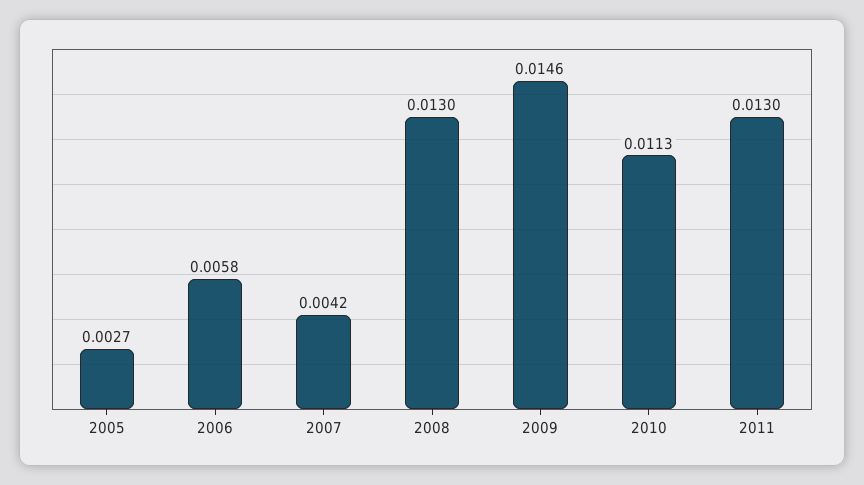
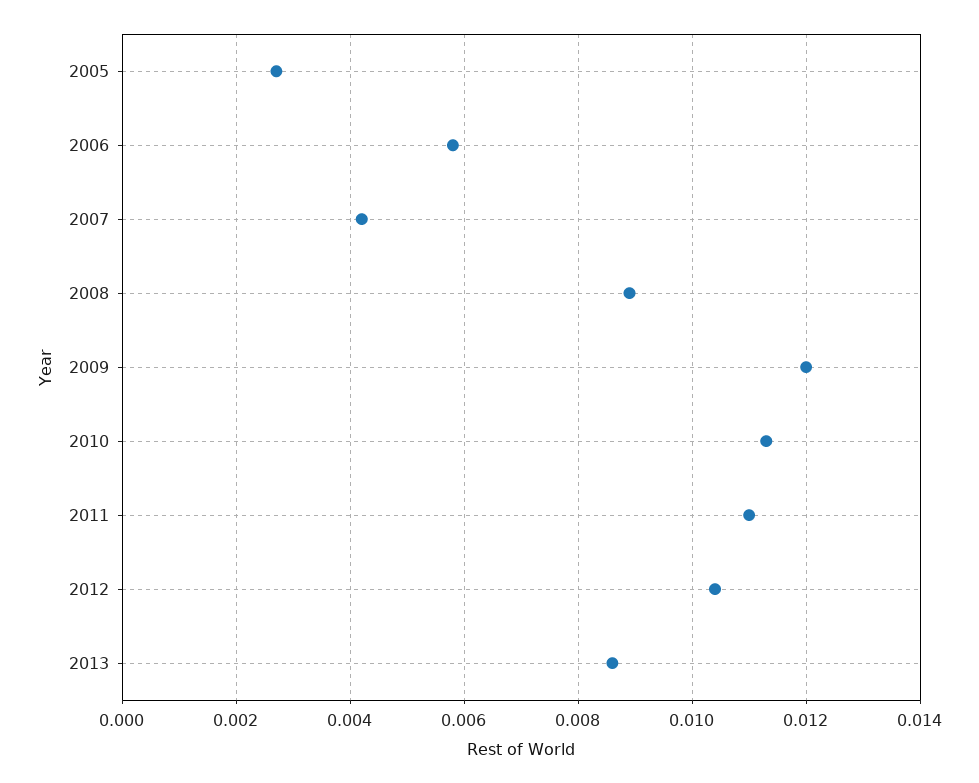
2008: 0.013 -> 0.009
2009: 0.0146 -> 0.012
2011: 0.013 -> 0.011
2012: none -> 0.0105
2013: none -> 0.0085

